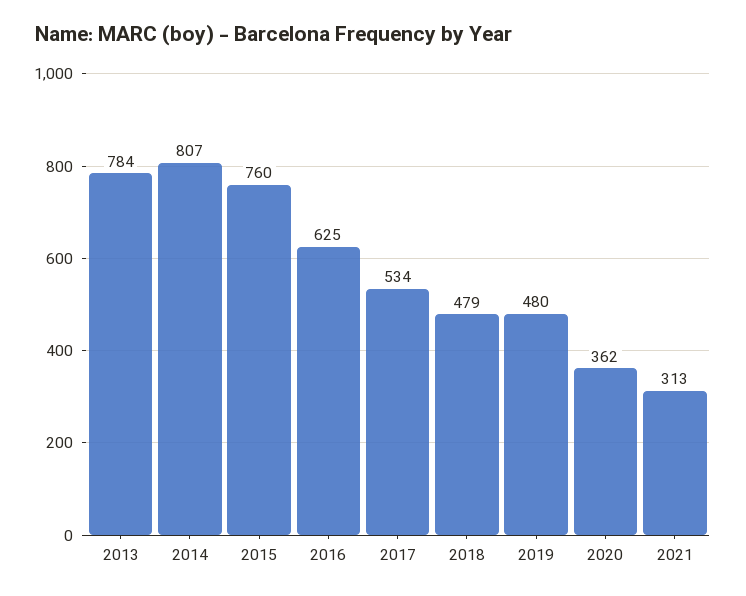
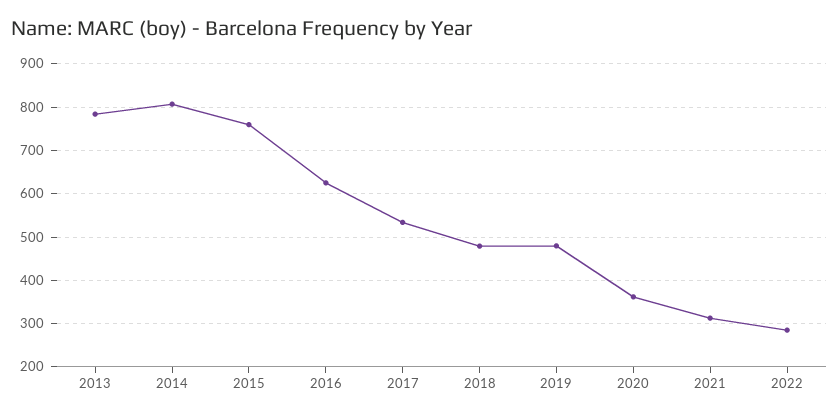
2022: none -> 280

